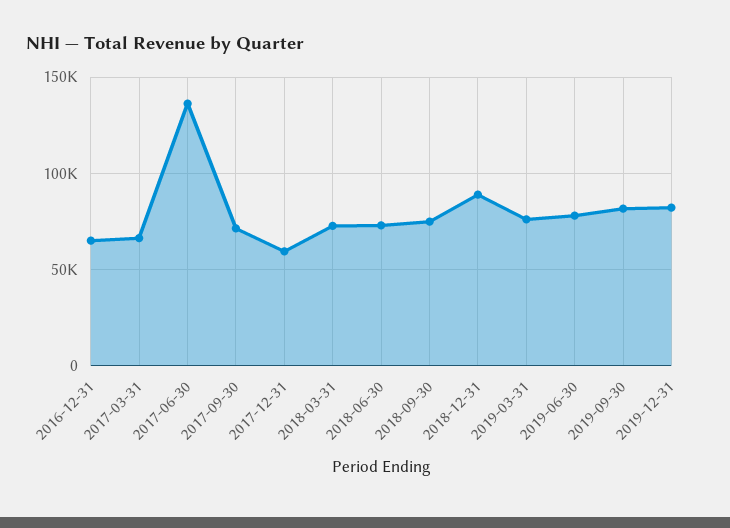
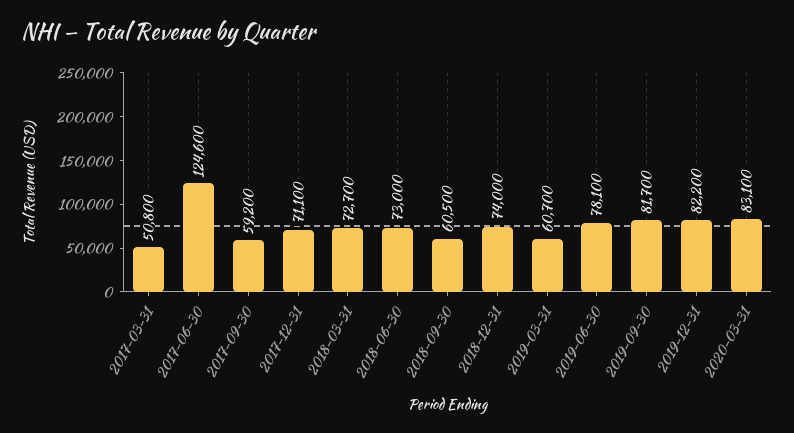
2016-12-31: 65000 -> none
2017-03-31: 65000 -> 50800
2017-06-30: 135000 -> 124600
2017-09-30: 70000 -> 59200
2017-12-31: 60000 -> 71100
2018-09-30: 75000 -> 60500
2018-12-31: 90000 -> 74000
2019-03-31: 75000 -> 60700
2020-03-31: none -> 83100

